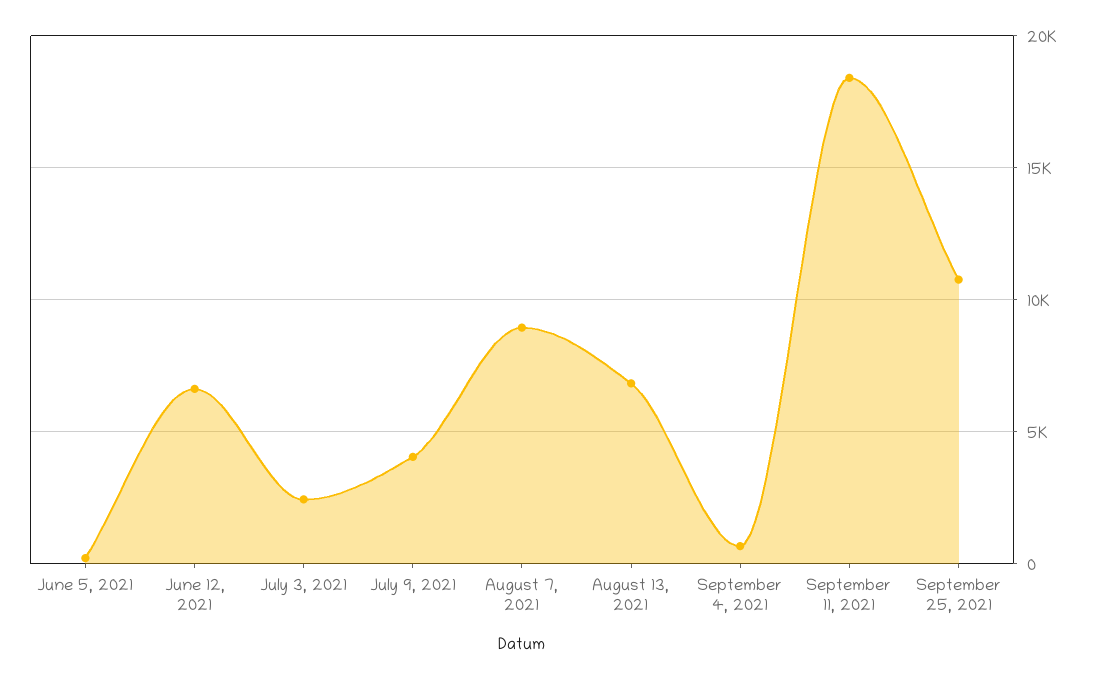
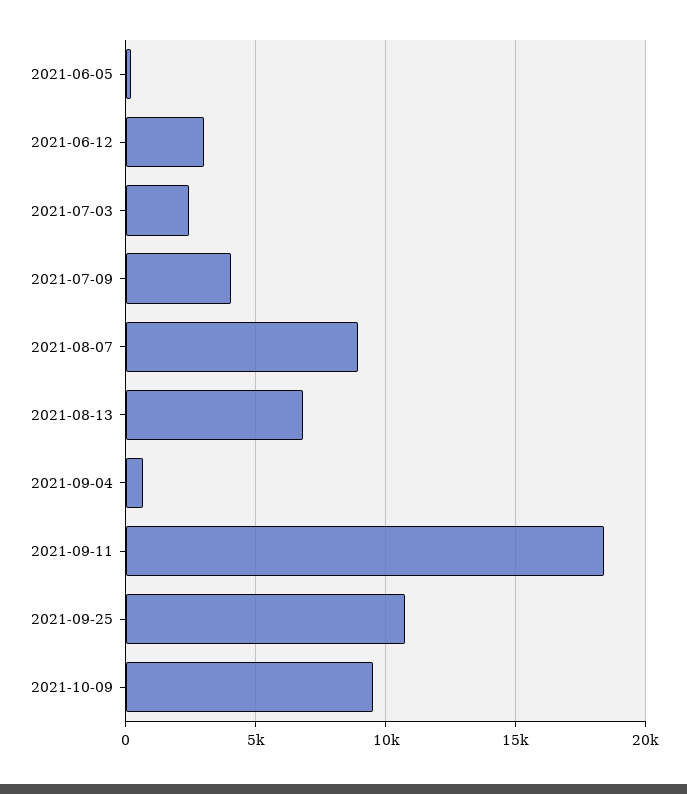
June 12, 2021: 6500 -> 3000
2021-10-09: none -> 9500

